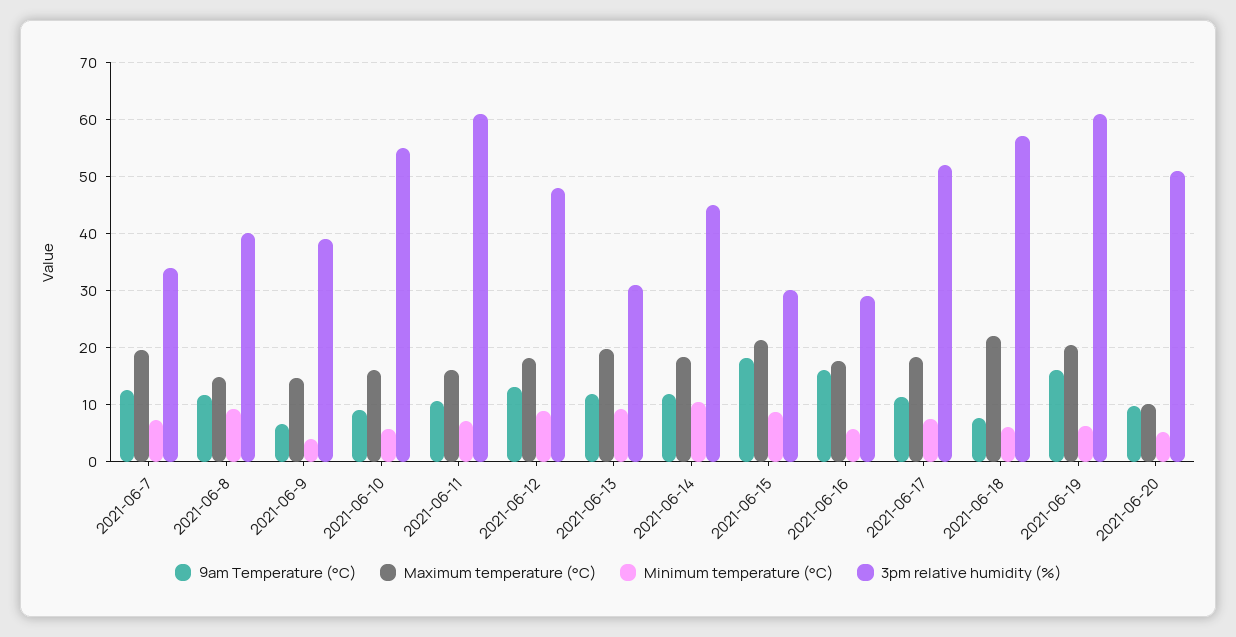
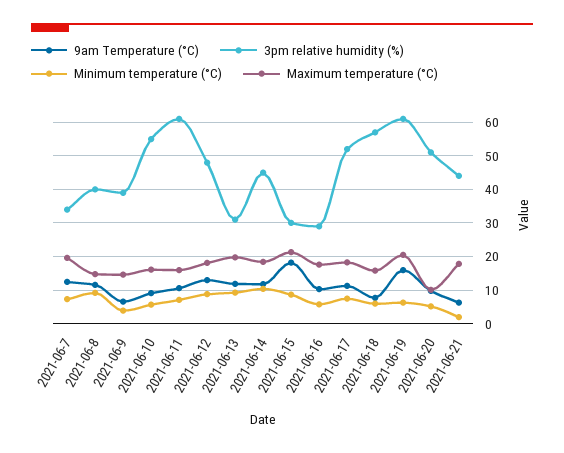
9am Temperature (°C), 2021-06-16: 16 -> 10
Maximum temperature (°C), 2021-06-18: 22 -> 16
9am Temperature (°C), 2021-06-21: none -> 6
3pm relative humidity (%), 2021-06-21: none -> 44
Minimum temperature (°C), 2021-06-21: none -> 2
Maximum temperature (°C), 2021-06-21: none -> 18

